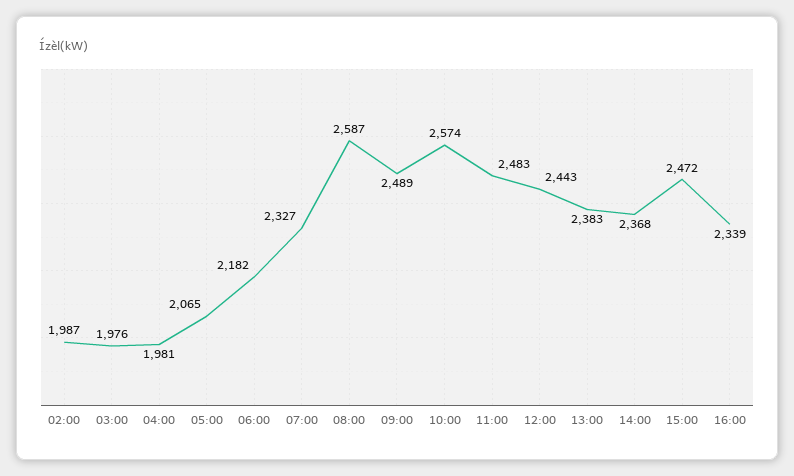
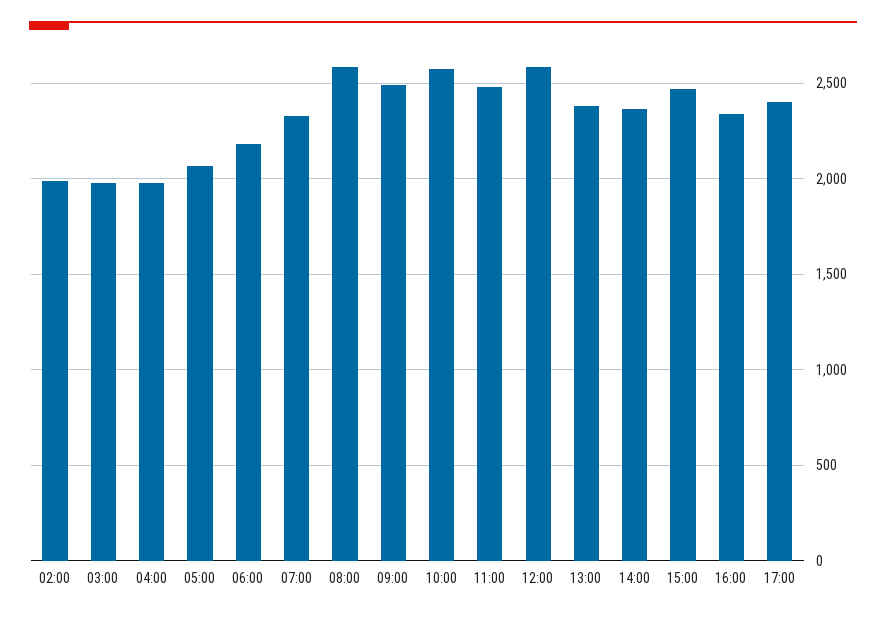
12:00: 2443 -> 2600
17:00: none -> 2400

